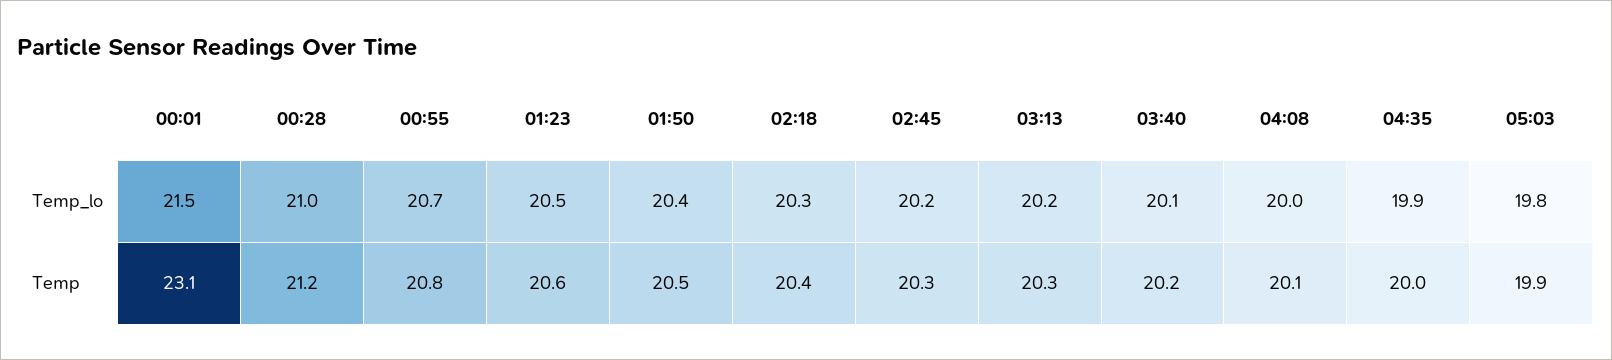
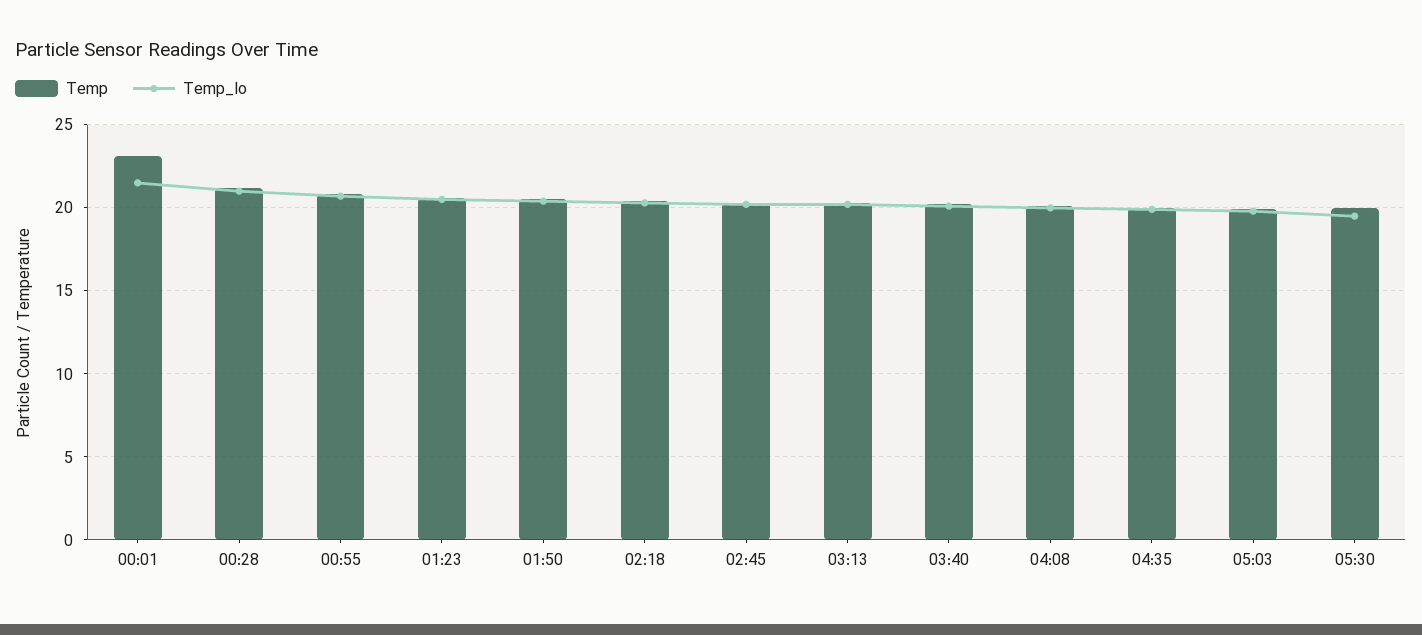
Temp, 05:30: none -> 20
Temp_lo, 05:30: none -> 19.5

